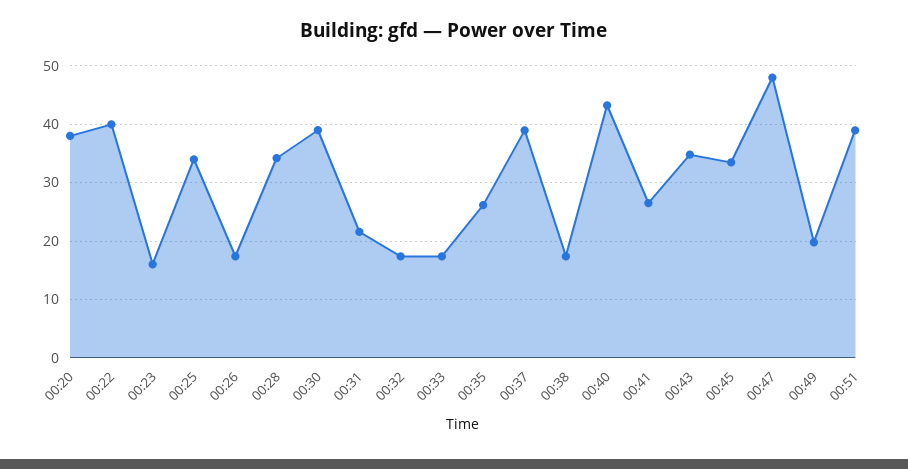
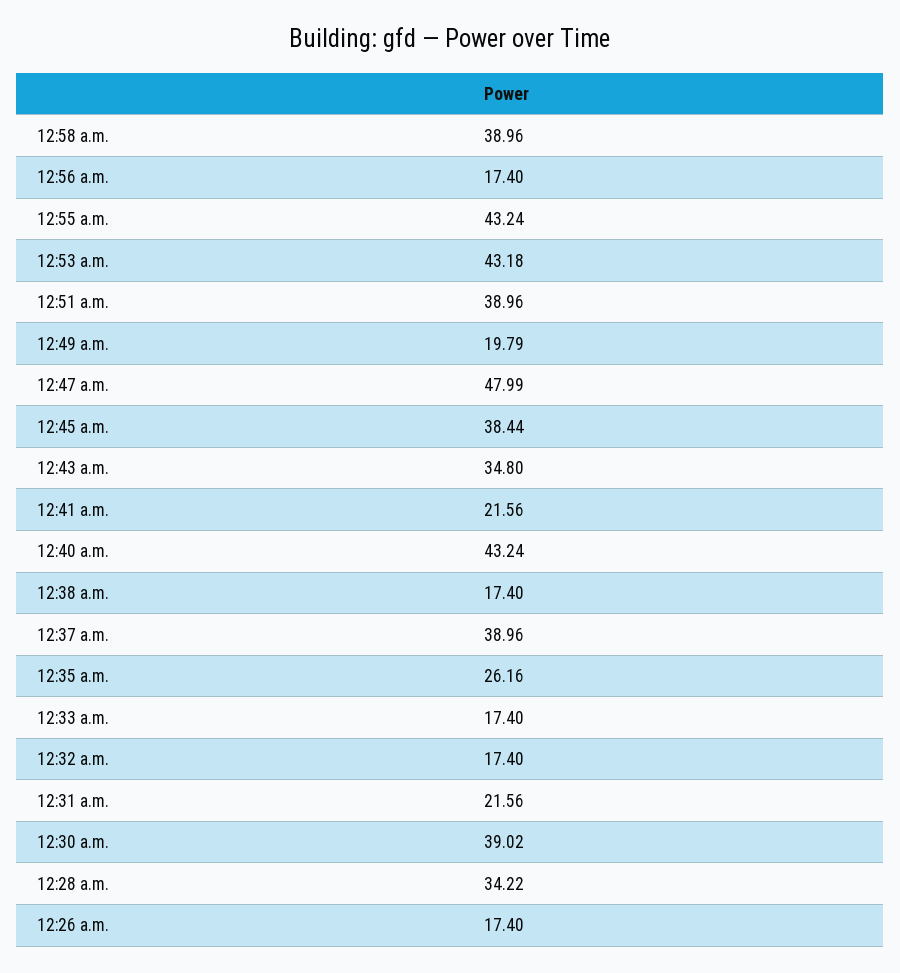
00:20: 38 -> none
00:22: 40 -> none
00:23: 16 -> none
00:25: 34 -> none
00:41: 26 -> 21.56
00:45: 34 -> 38.44
12:58 a.m.: none -> 38.96
12:56 a.m.: none -> 17.4
12:55 a.m.: none -> 43.24
12:53 a.m.: none -> 43.18

